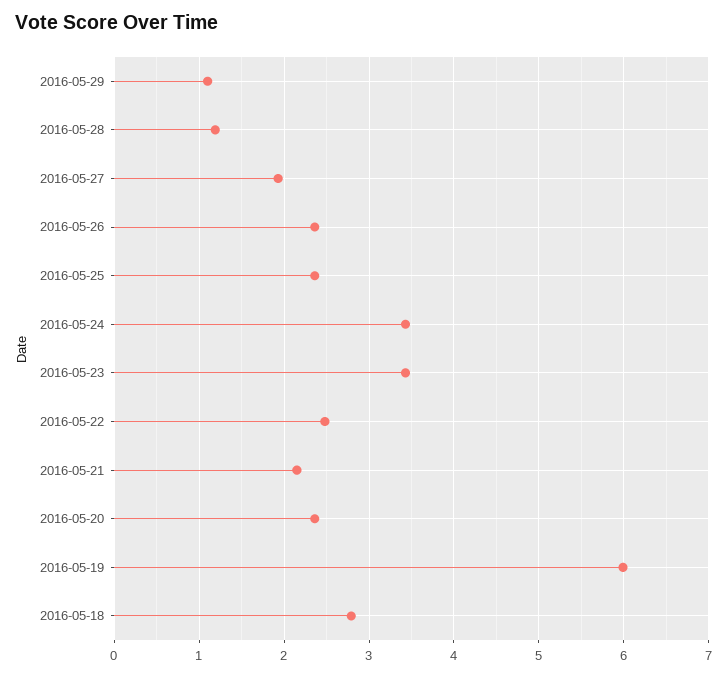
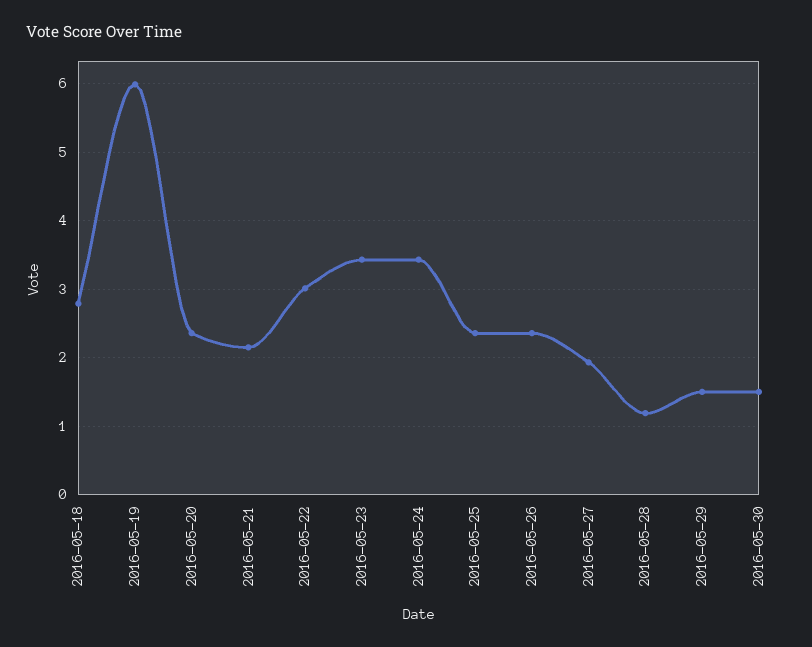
2016-05-29: 1.1 -> 1.5
2016-05-22: 2.5 -> 3
2016-05-30: none -> 1.5

